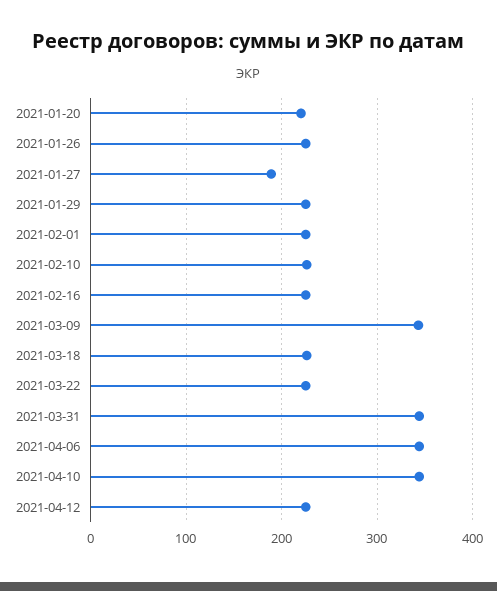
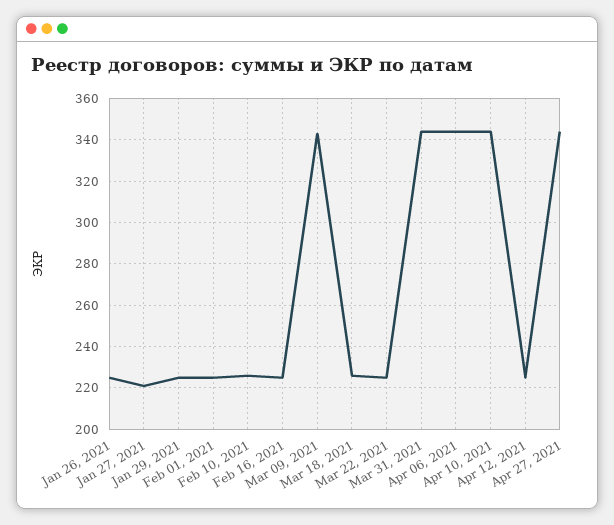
2021-01-20: 220 -> none
2021-01-27: 190 -> 220
Apr 27, 2021: none -> 345

